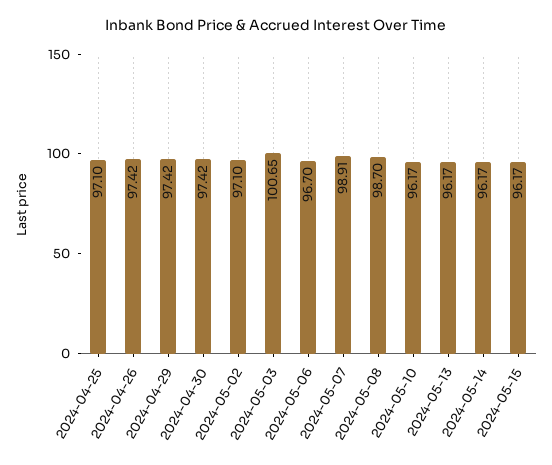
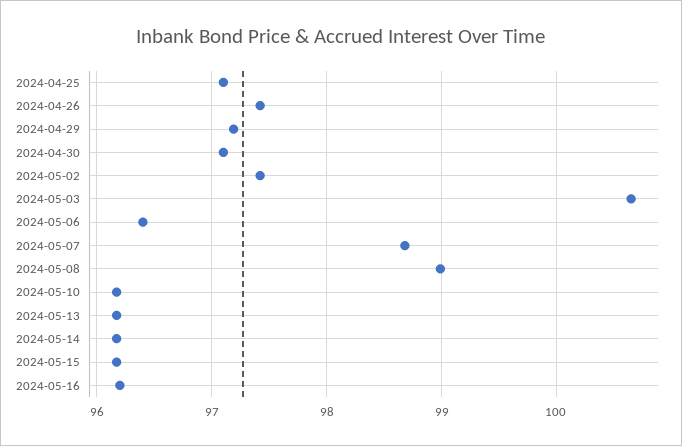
2024-04-29: 97.42 -> 97.2
2024-04-30: 97.42 -> 97.1
2024-05-02: 97.1 -> 97.4
2024-05-06: 96.7 -> 96.4
2024-05-07: 98.91 -> 98.7
2024-05-08: 98.7 -> 99
2024-05-16: none -> 96.2

